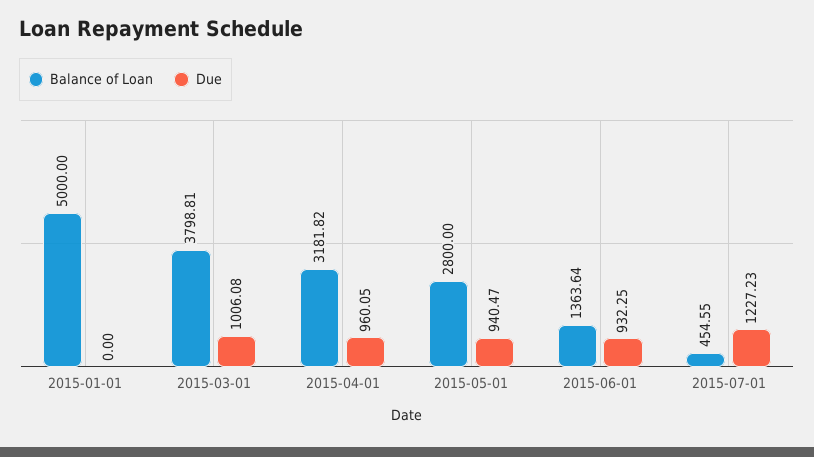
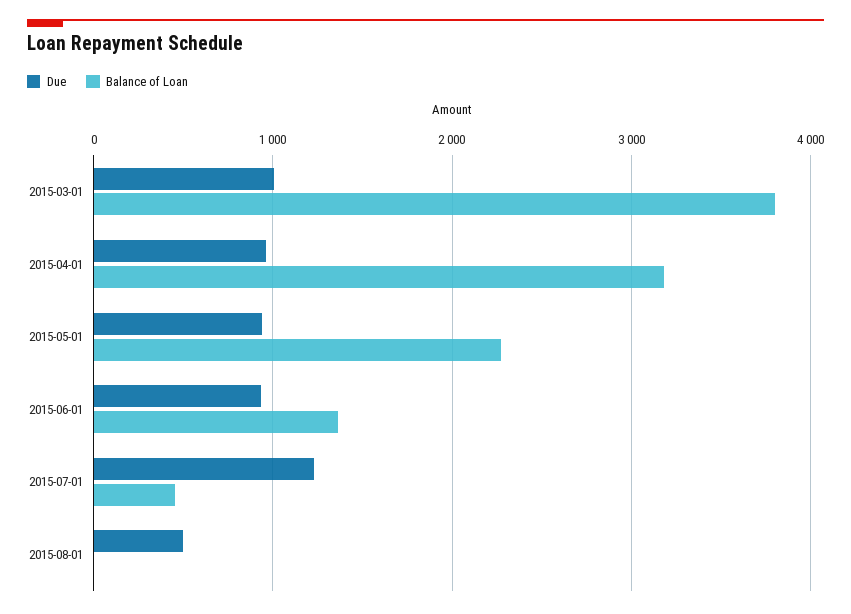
Balance of Loan, 2015-01-01: 5000 -> none
Due, 2015-01-01: 0 -> none
Balance of Loan, 2015-05-01: 2800 -> 2300
Due, 2015-08-01: none -> 500
Balance of Loan, 2015-08-01: none -> 0

